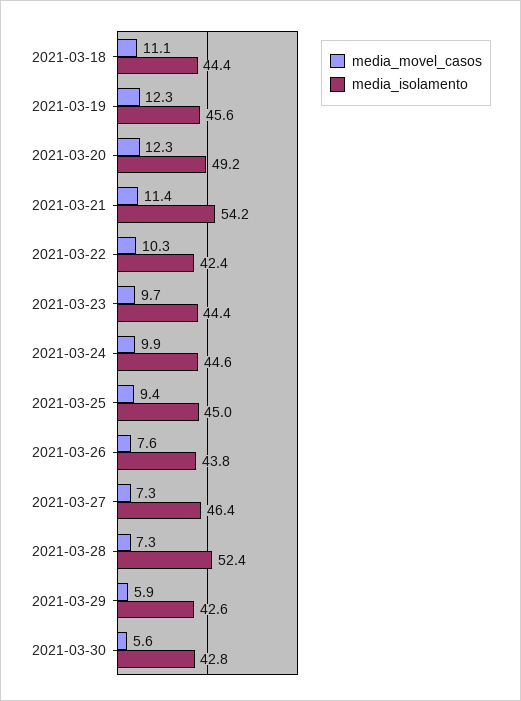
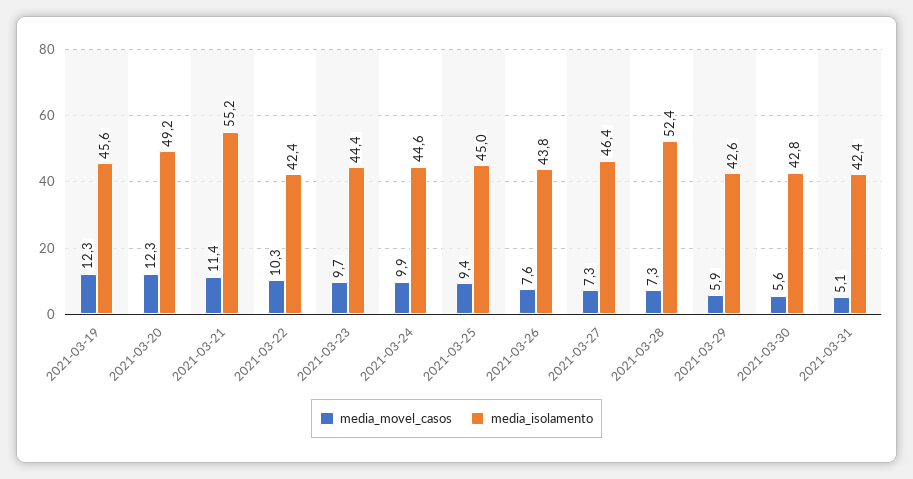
media_movel_casos, 2021-03-18: 11.1 -> none
media_isolamento, 2021-03-18: 44.4 -> none
media_isolamento, 2021-03-21: 54.2 -> 55.2
media_movel_casos, 2021-03-31: none -> 5.1
media_isolamento, 2021-03-31: none -> 42.4

